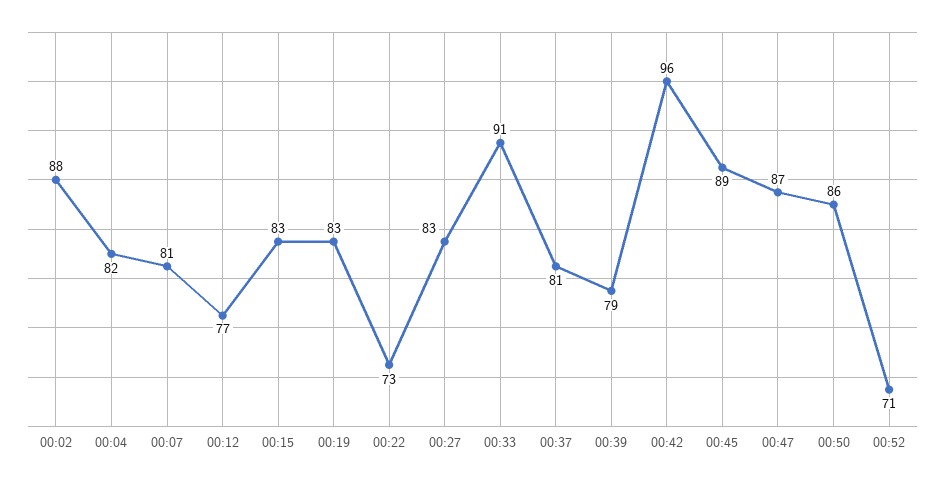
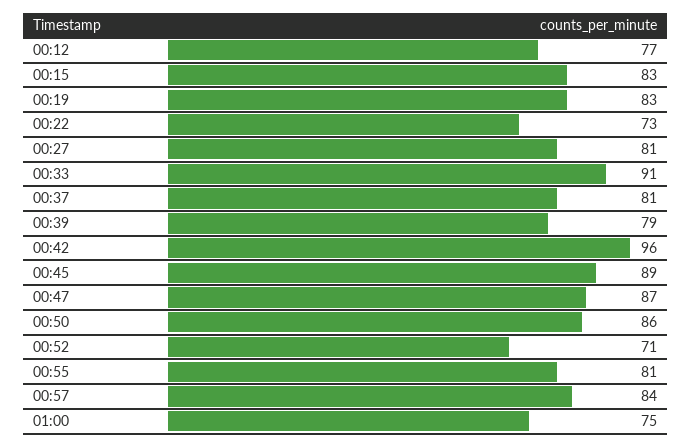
00:02: 88 -> none
00:04: 82 -> none
00:07: 81 -> none
00:27: 83 -> 81
00:55: none -> 81
00:57: none -> 84
01:00: none -> 75

